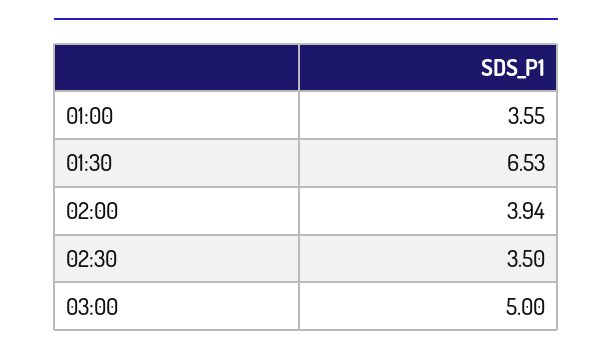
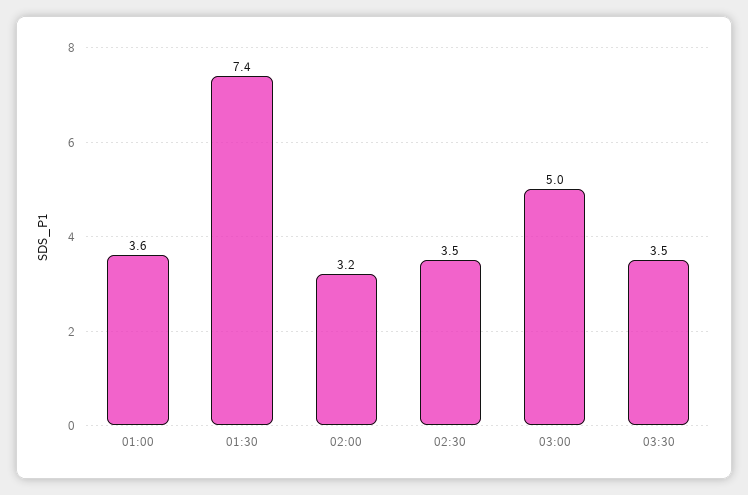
01:30: 6.53 -> 7.4
02:00: 3.94 -> 3.2
03:30: none -> 3.5

